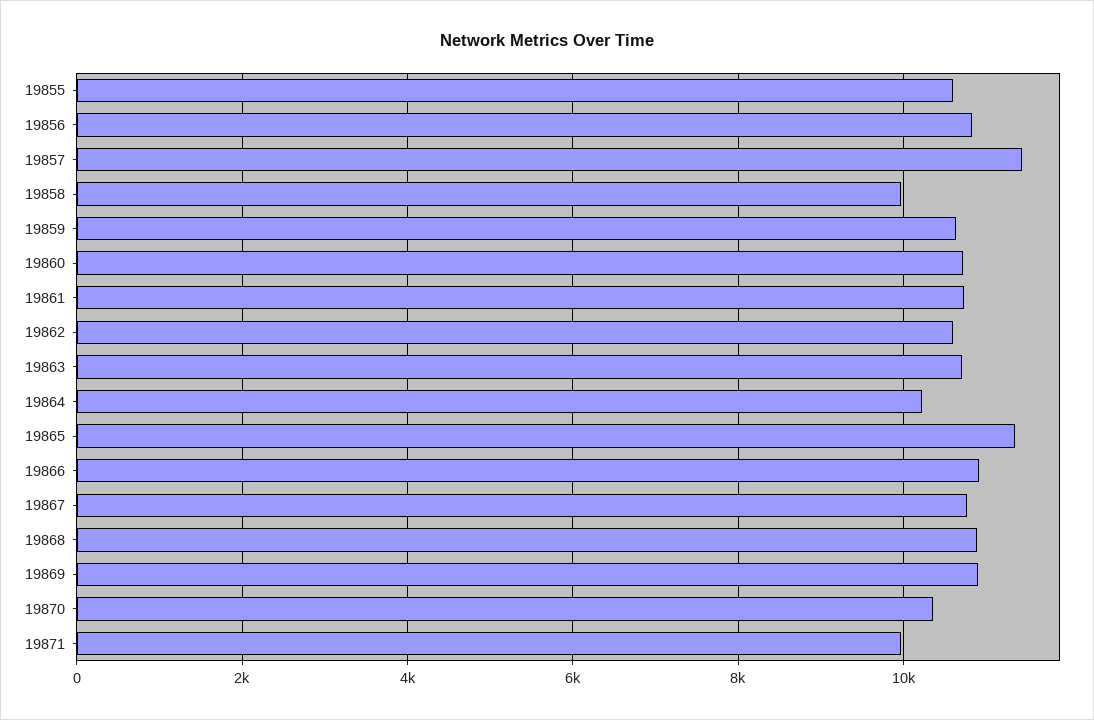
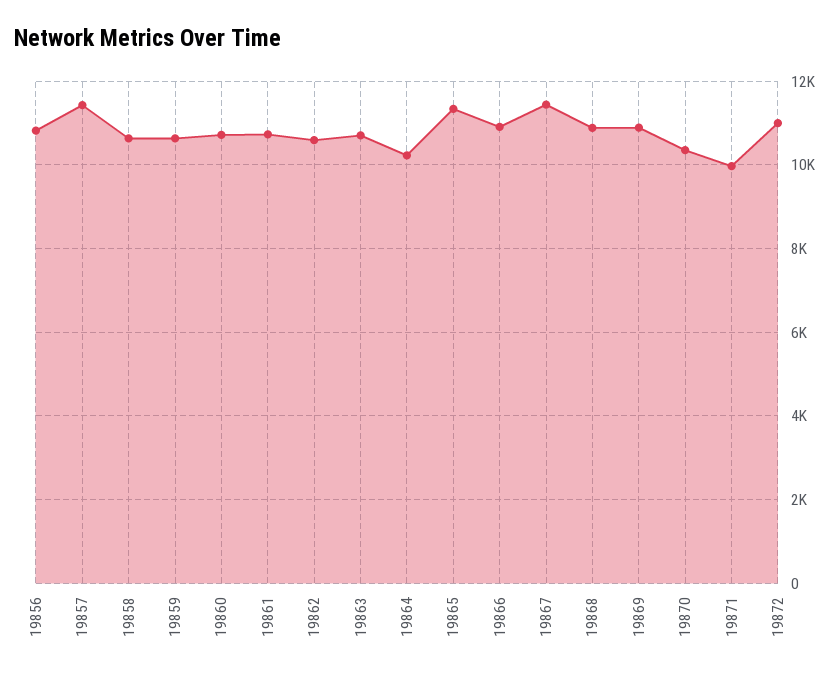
19855: 10600 -> none
19858: 10000 -> 10600
19867: 10800 -> 11400
19872: none -> 11000

